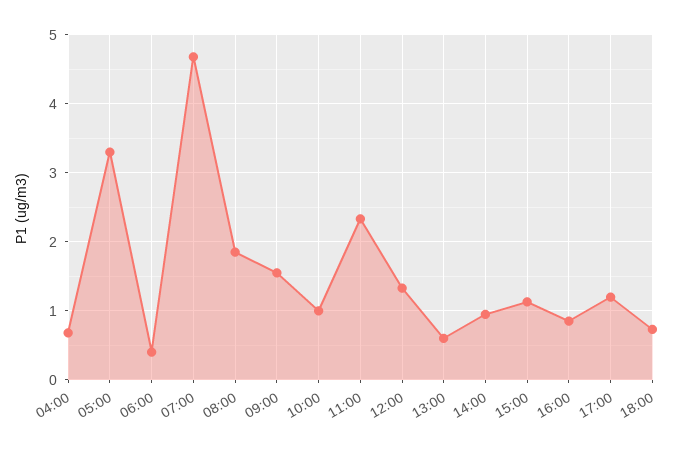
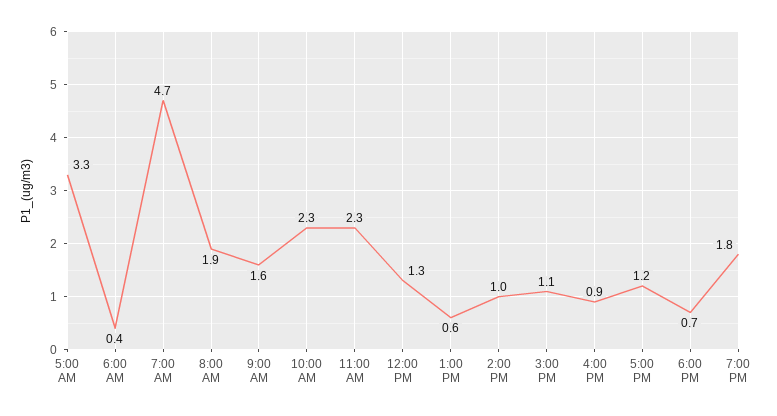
04:00: 0.7 -> none
10:00: 1 -> 2.3
7:00 PM: none -> 1.8

